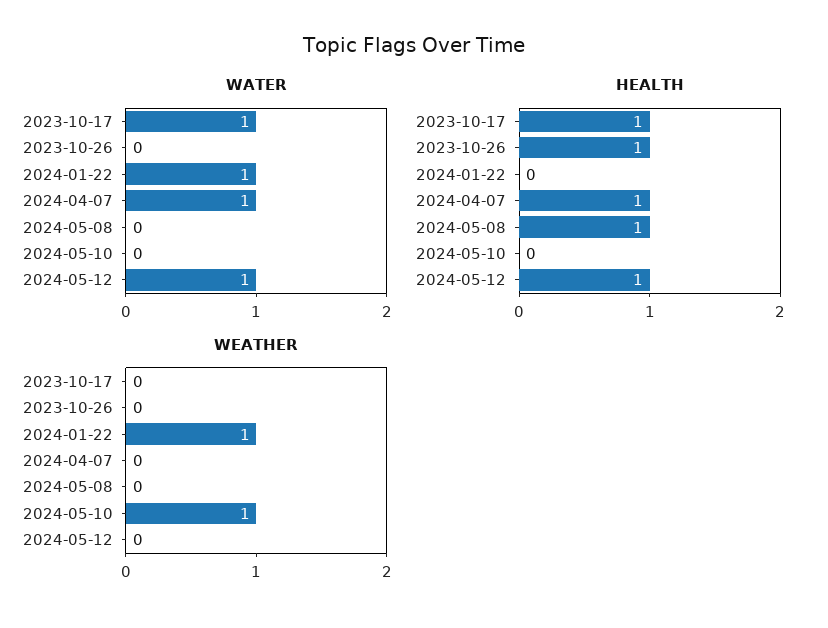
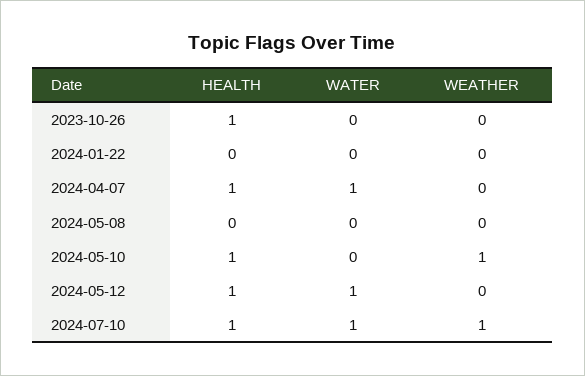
WATER, 2023-10-17: 1 -> none
WATER, 2024-01-22: 1 -> 0
HEALTH, 2023-10-17: 1 -> none
HEALTH, 2024-05-08: 1 -> 0
HEALTH, 2024-05-10: 0 -> 1
WEATHER, 2023-10-17: 0 -> none
WEATHER, 2024-01-22: 1 -> 0
HEALTH, 2024-07-10: none -> 1
WATER, 2024-07-10: none -> 1
WEATHER, 2024-07-10: none -> 1

